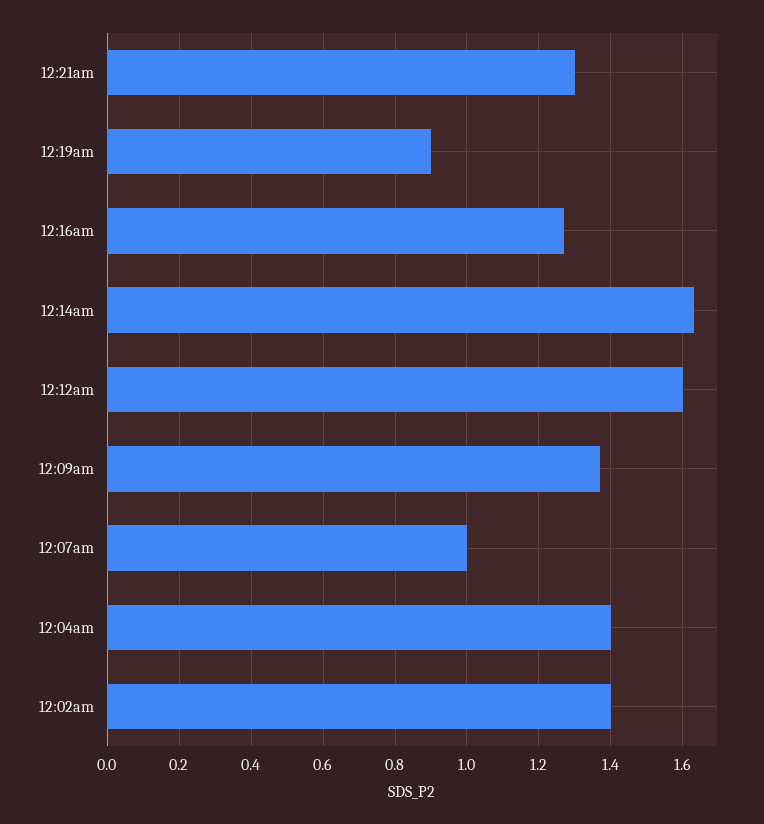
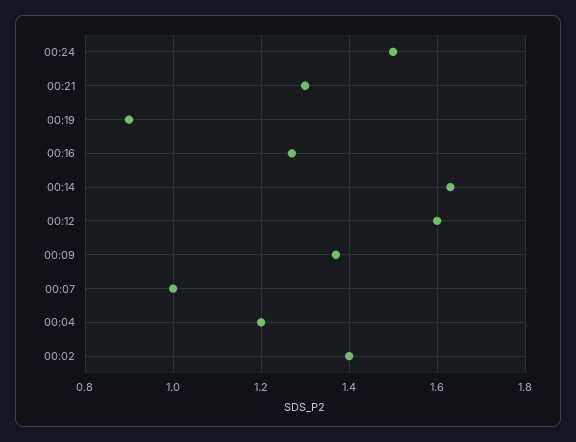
12:04am: 1.4 -> 1.2
00:24: none -> 1.5

